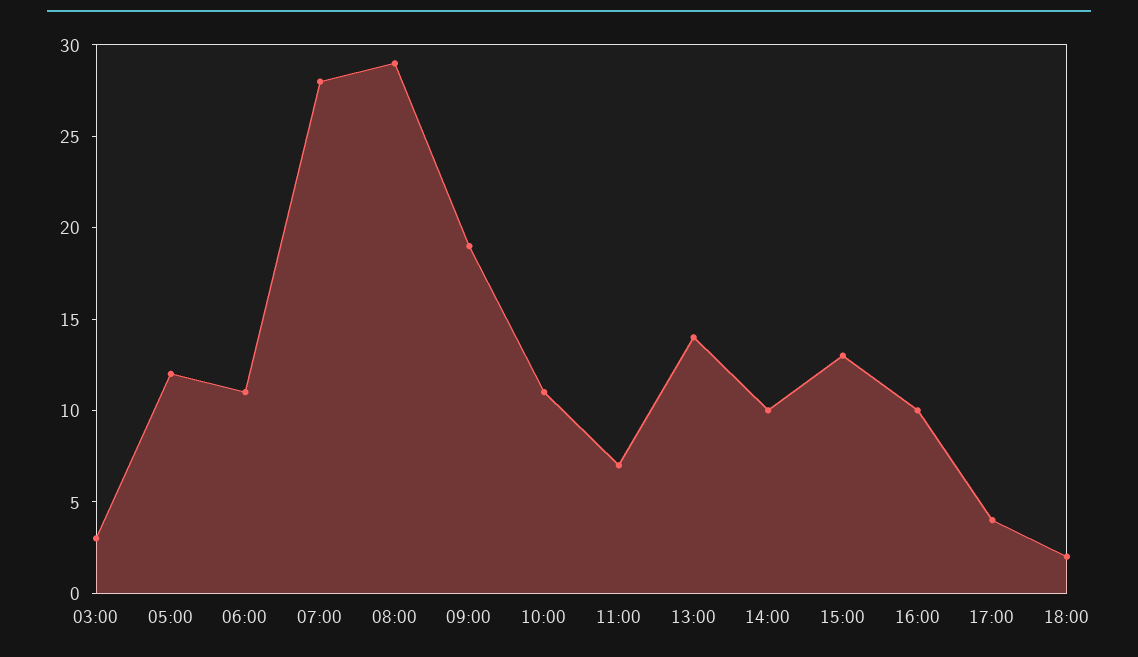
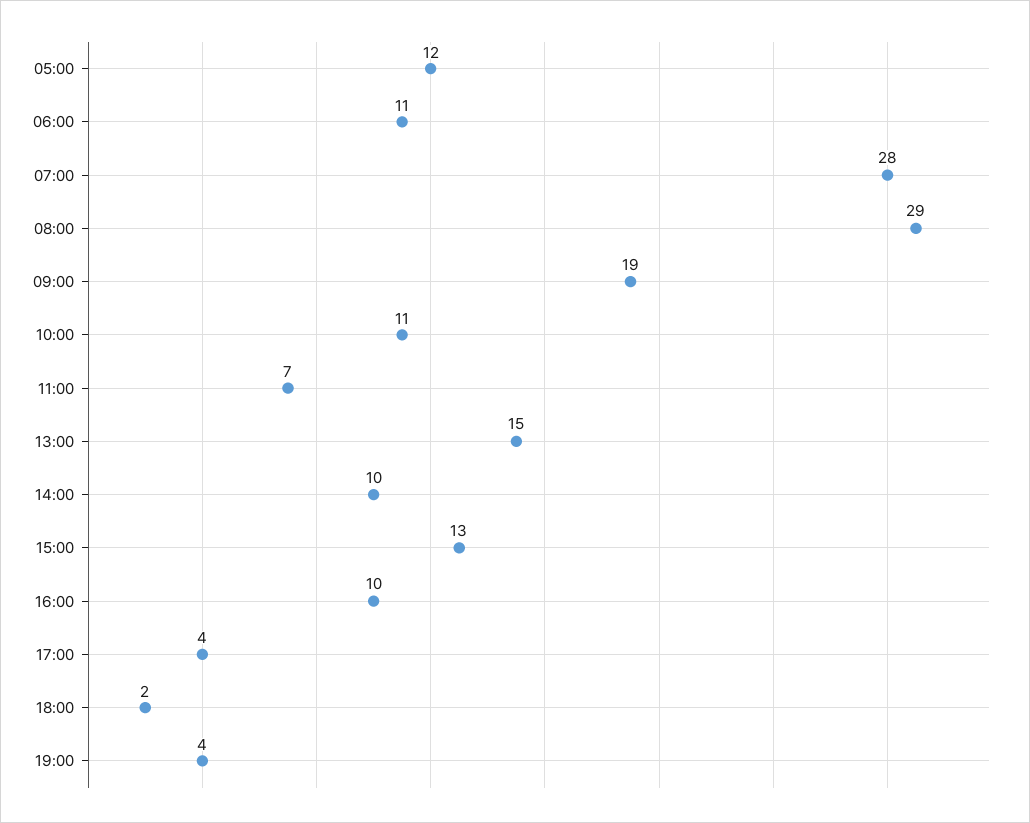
03:00: 3 -> none
13:00: 14 -> 15
19:00: none -> 4

